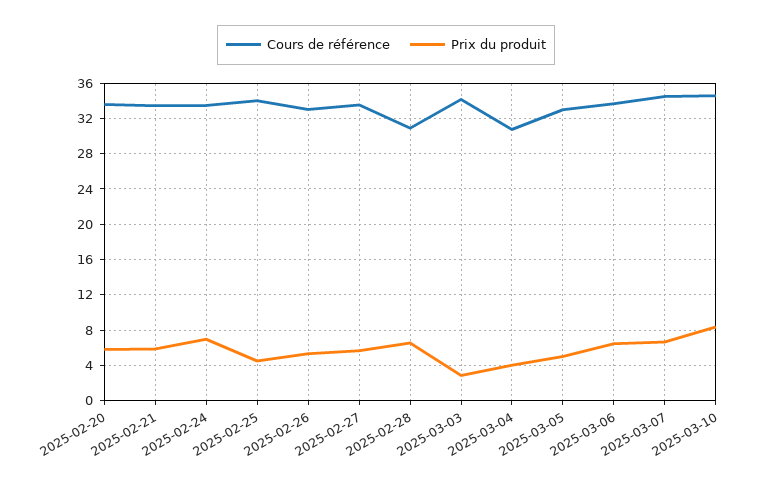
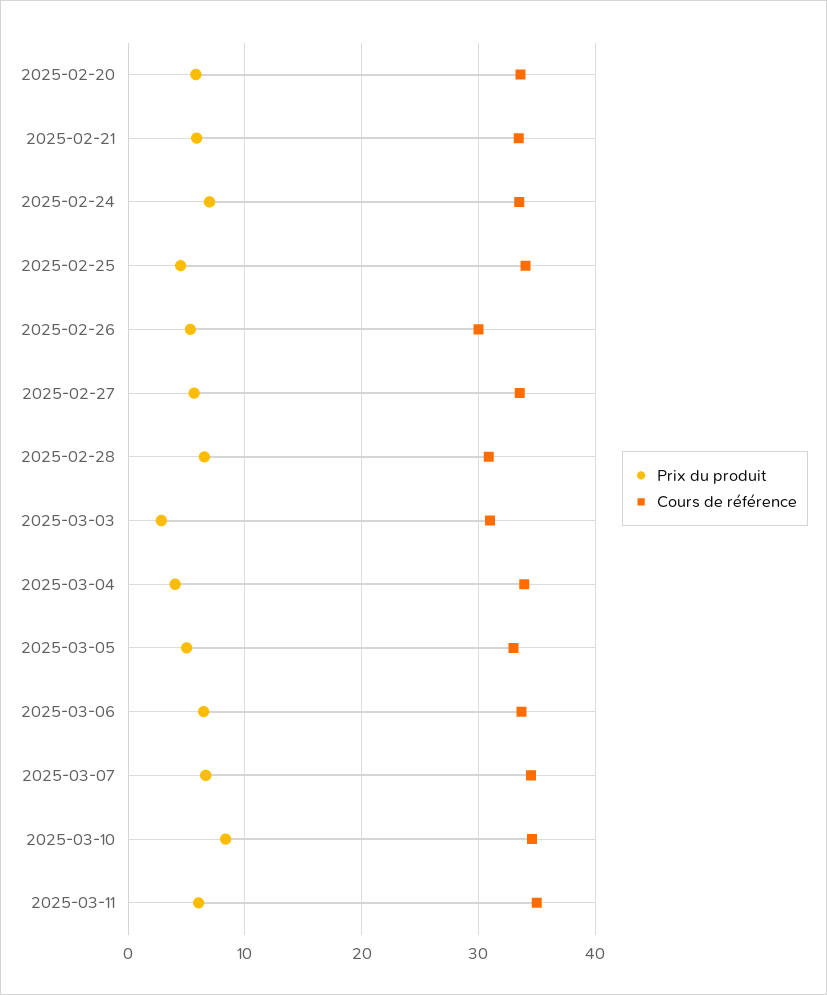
Cours de référence, 2025-02-26: 33 -> 30
Cours de référence, 2025-03-03: 34 -> 31
Cours de référence, 2025-03-04: 31 -> 34
Prix du produit, 2025-03-11: none -> 6
Cours de référence, 2025-03-11: none -> 35

